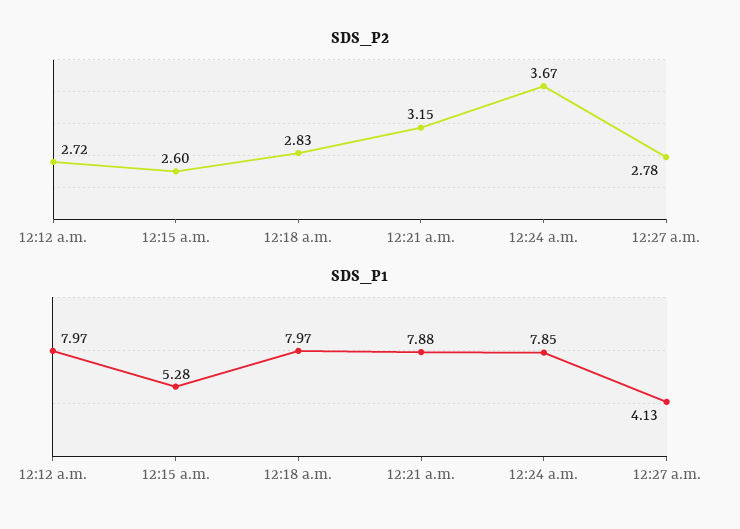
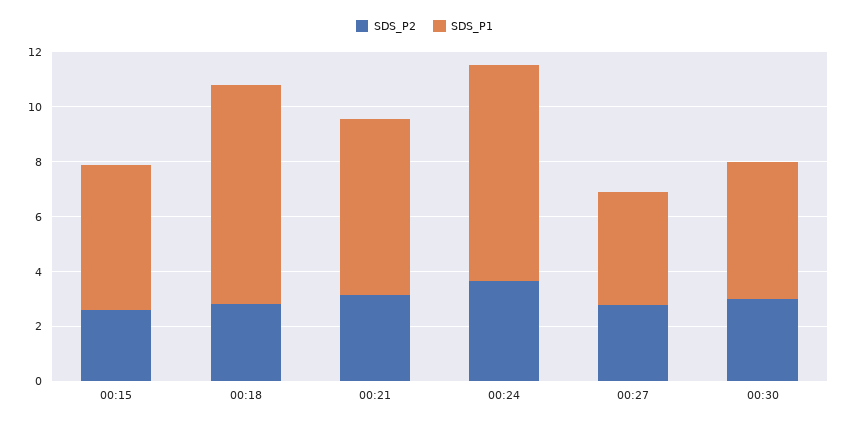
SDS_P2, 12:12 a.m.: 2.72 -> none
SDS_P1, 12:12 a.m.: 7.97 -> none
SDS_P1, 12:21 a.m.: 7.88 -> 6.5
SDS_P2, 00:30: none -> 3
SDS_P1, 00:30: none -> 5

